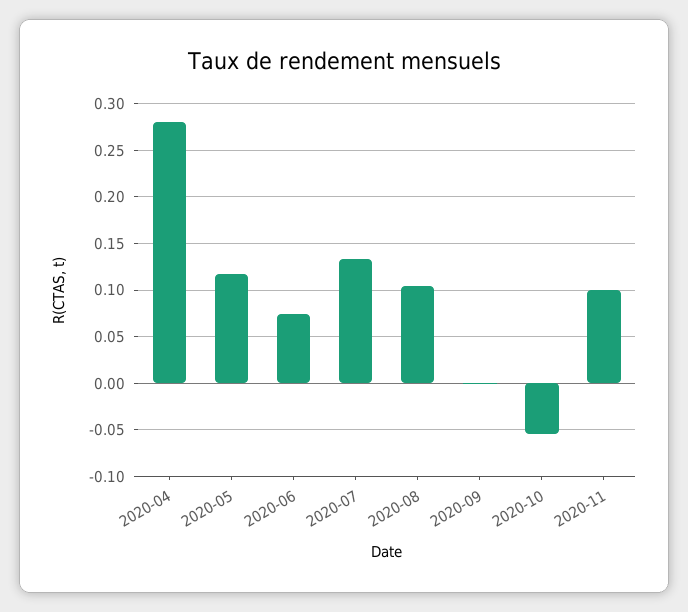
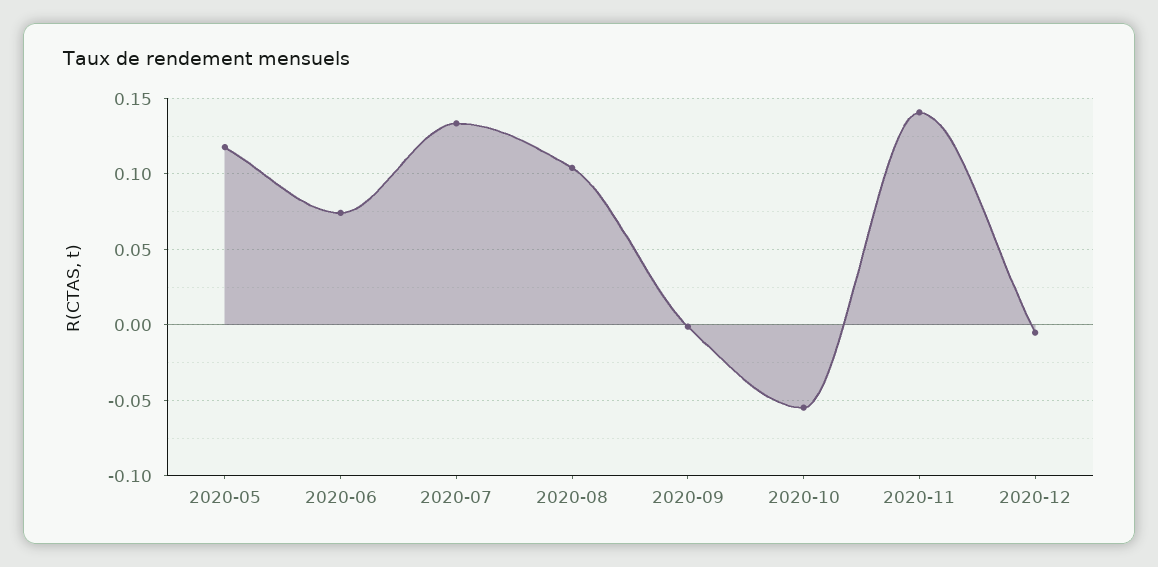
2020-04: 0.28 -> none
2020-11: 0.1 -> 0.14
2020-12: none -> -0.005

